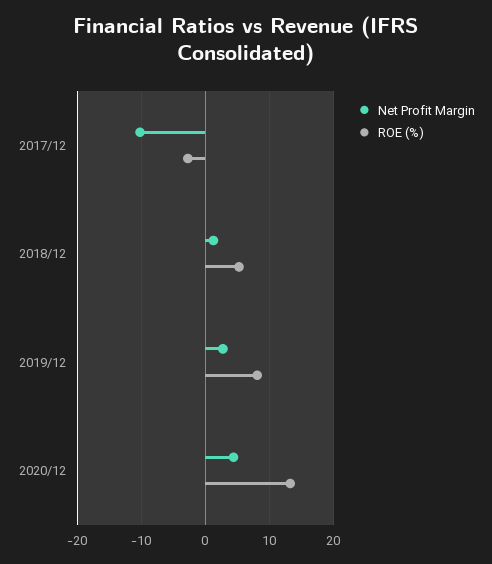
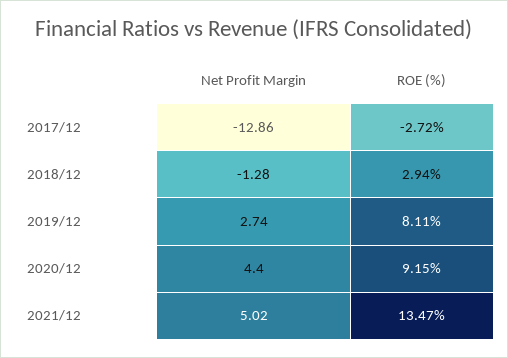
Net Profit Margin, 2017/12: -10 -> -12.86
Net Profit Margin, 2018/12: 1 -> -1.28
ROE (%), 2018/12: 5 -> 2.94
ROE (%), 2020/12: 13 -> 9.15
Net Profit Margin, 2021/12: none -> 5.02
ROE (%), 2021/12: none -> 13.47

